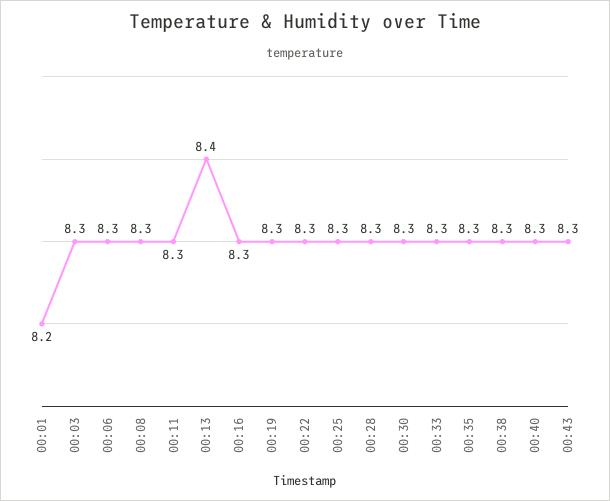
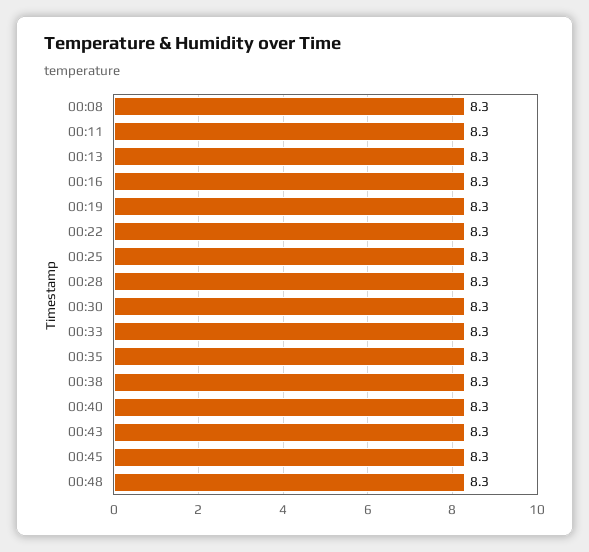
00:01: 8.2 -> none
00:03: 8.3 -> none
00:06: 8.3 -> none
00:13: 8.4 -> 8.3
00:45: none -> 8.3
00:48: none -> 8.3

